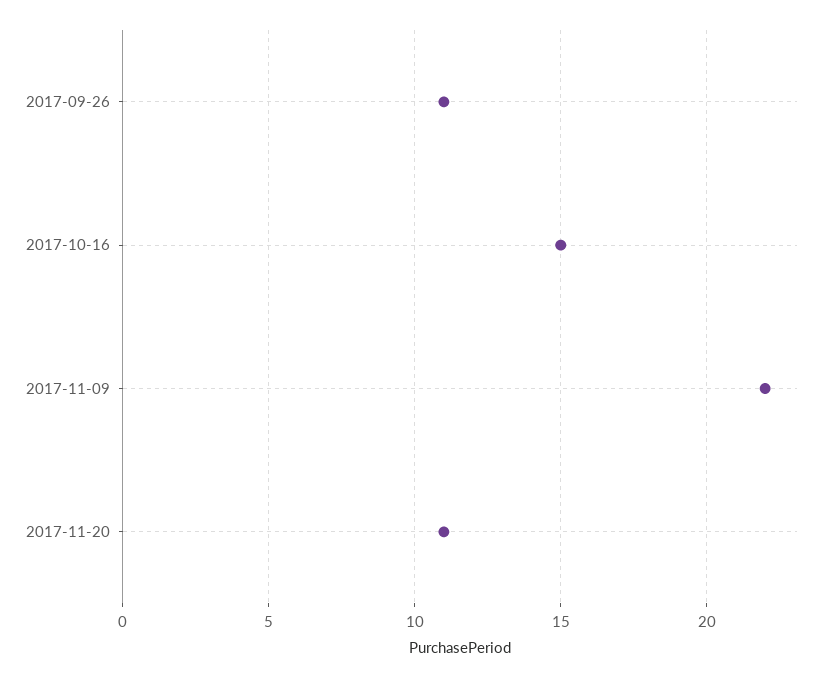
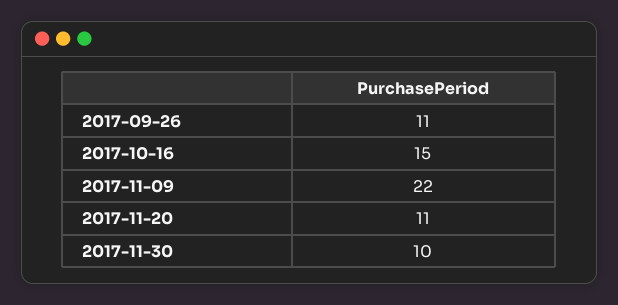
2017-11-30: none -> 10

